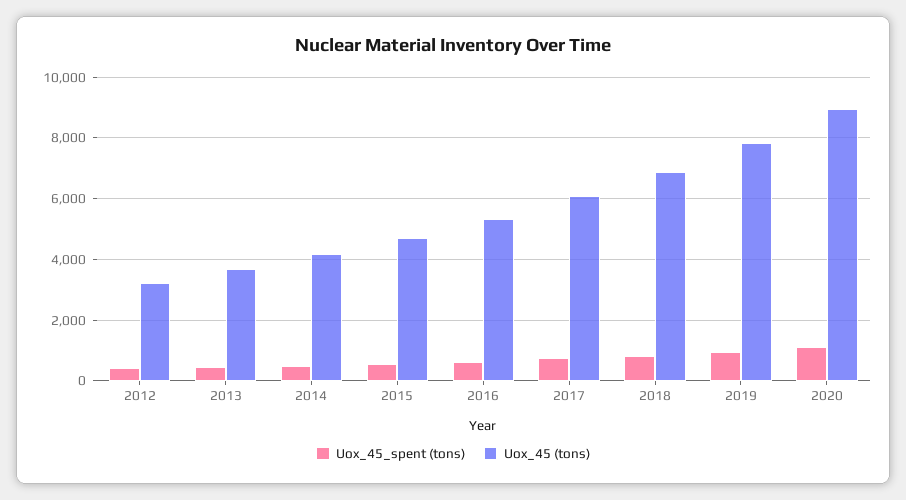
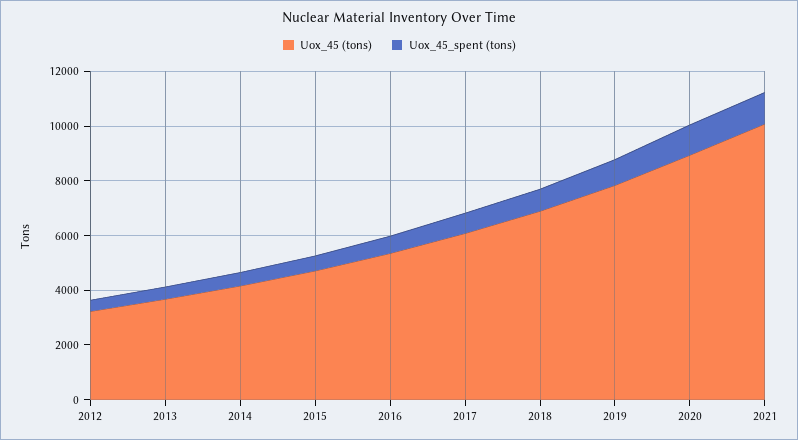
Uox_45 (tons), 2021: none -> 10000
Uox_45_spent (tons), 2021: none -> 1000

